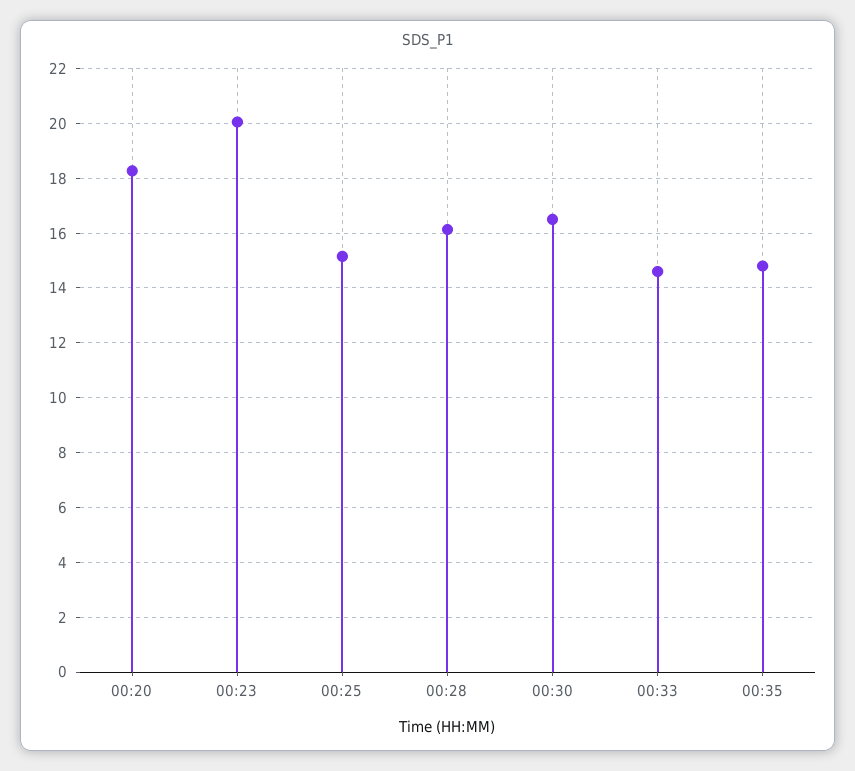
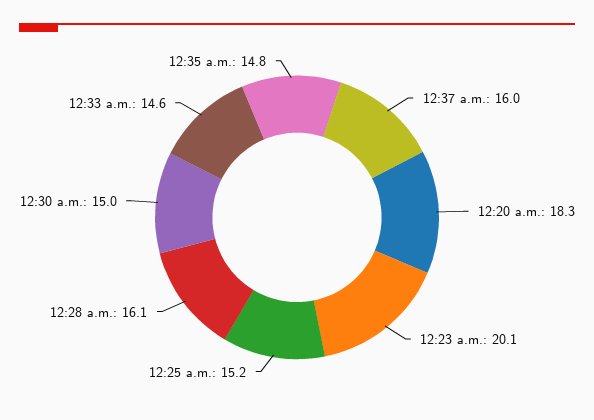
00:30: 16.5 -> 15
12:37 a.m.: none -> 16

